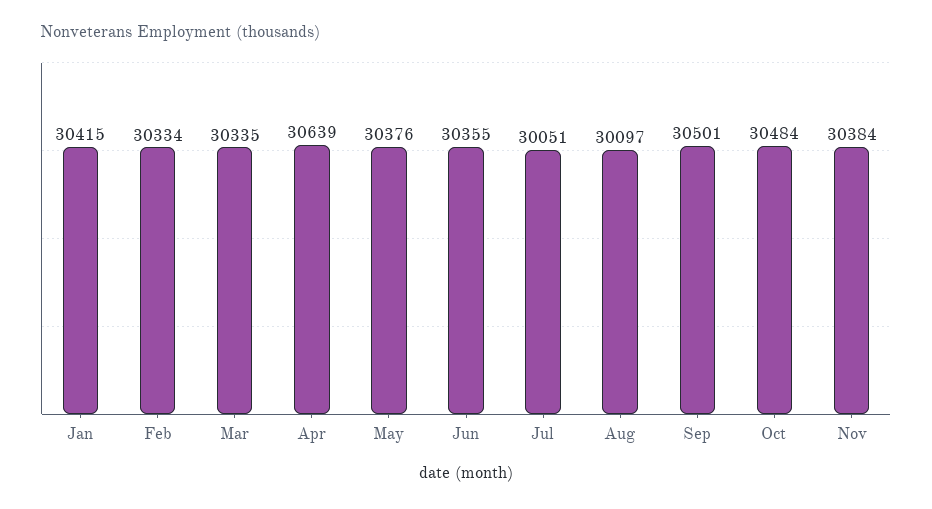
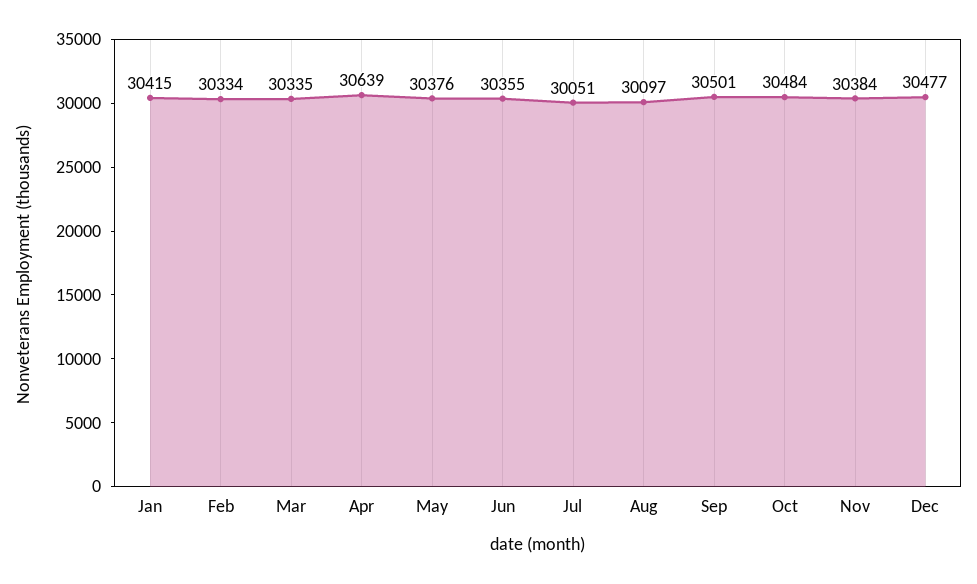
Dec: none -> 30477

